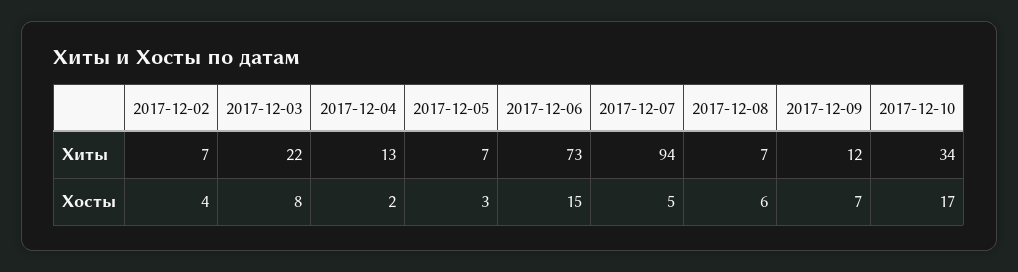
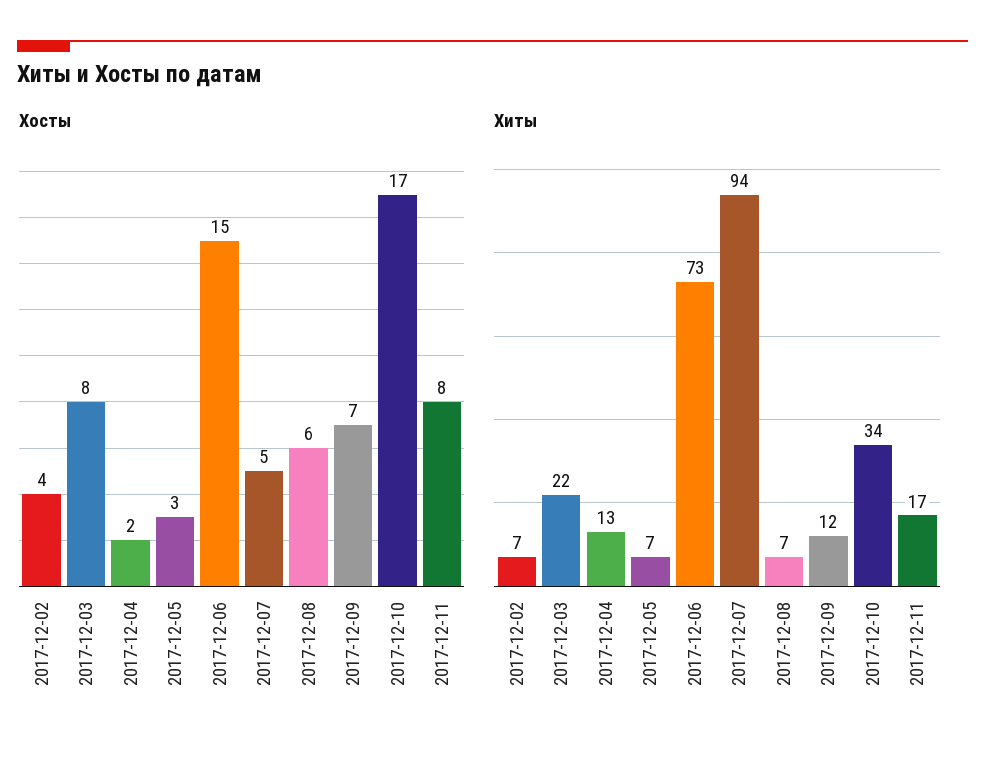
Хосты, 2017-12-11: none -> 8
Хиты, 2017-12-11: none -> 17

